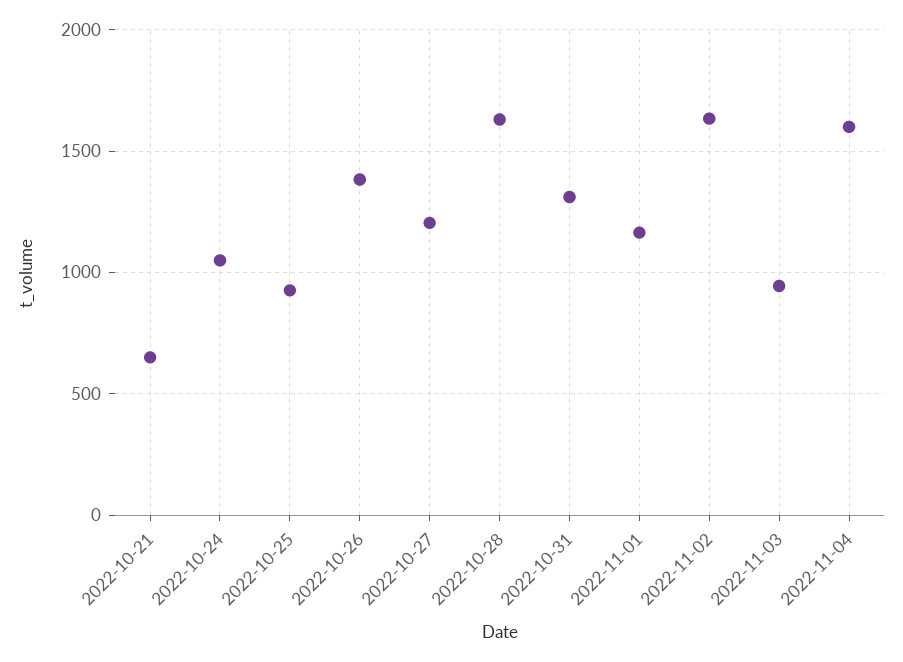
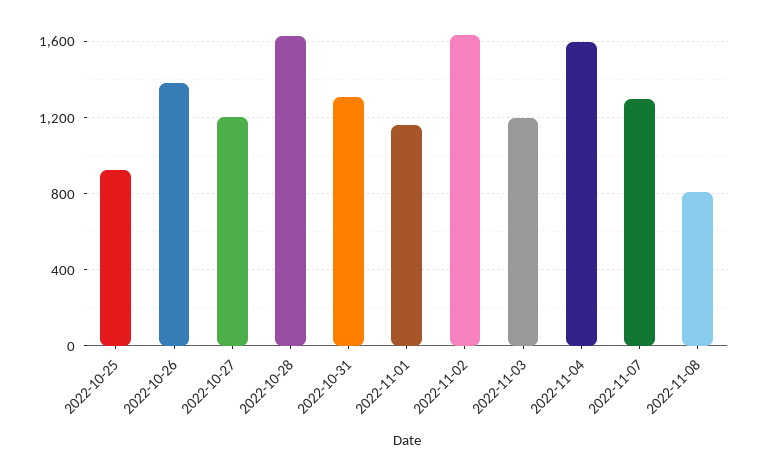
2022-10-21: 650 -> none
2022-10-24: 1050 -> none
2022-11-03: 950 -> 1200
2022-11-07: none -> 1300
2022-11-08: none -> 800

